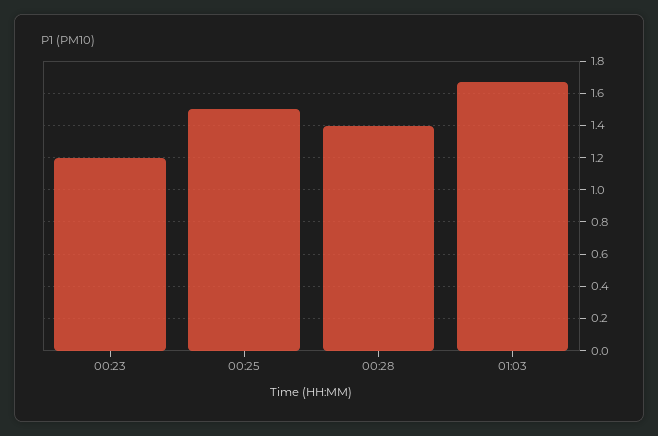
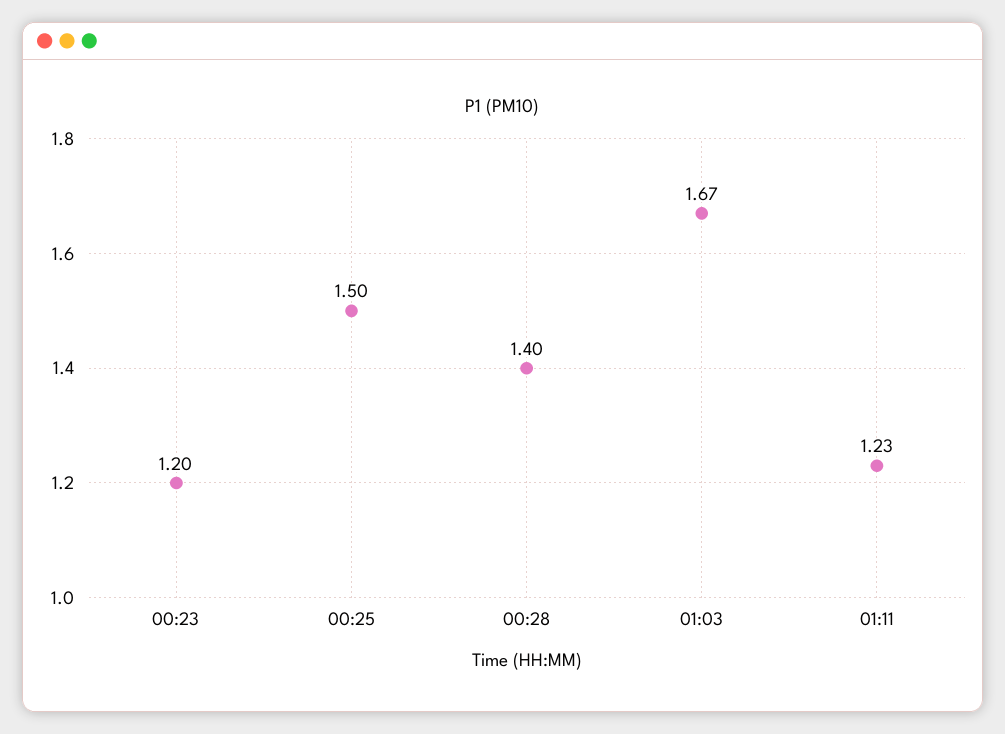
01:11: none -> 1.23

